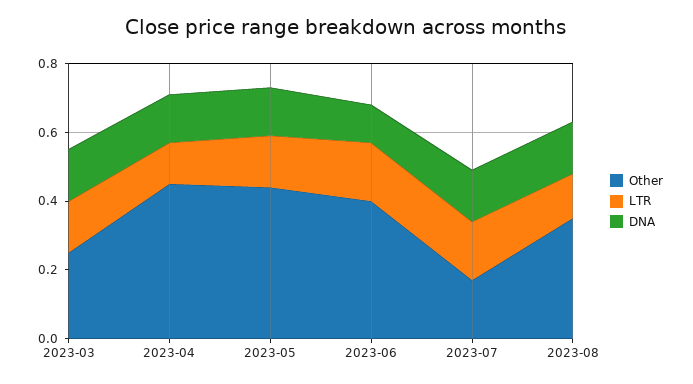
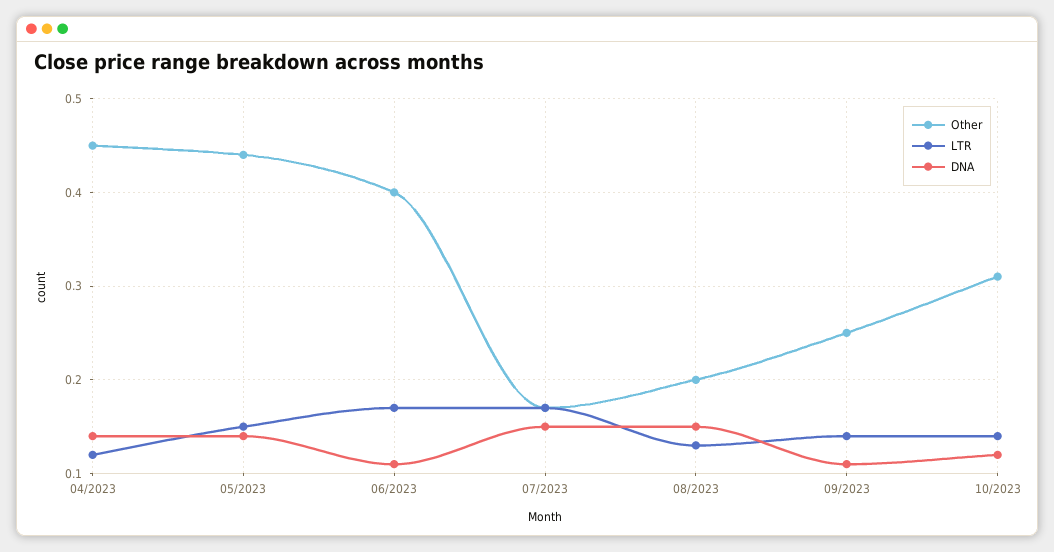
Other, 2023-03: 0.25 -> none
LTR, 2023-03: 0.15 -> none
DNA, 2023-03: 0.15 -> none
Other, 2023-08: 0.35 -> 0.2
Other, 09/2023: none -> 0.25
LTR, 09/2023: none -> 0.14
DNA, 09/2023: none -> 0.11
Other, 10/2023: none -> 0.31
LTR, 10/2023: none -> 0.14
DNA, 10/2023: none -> 0.12

